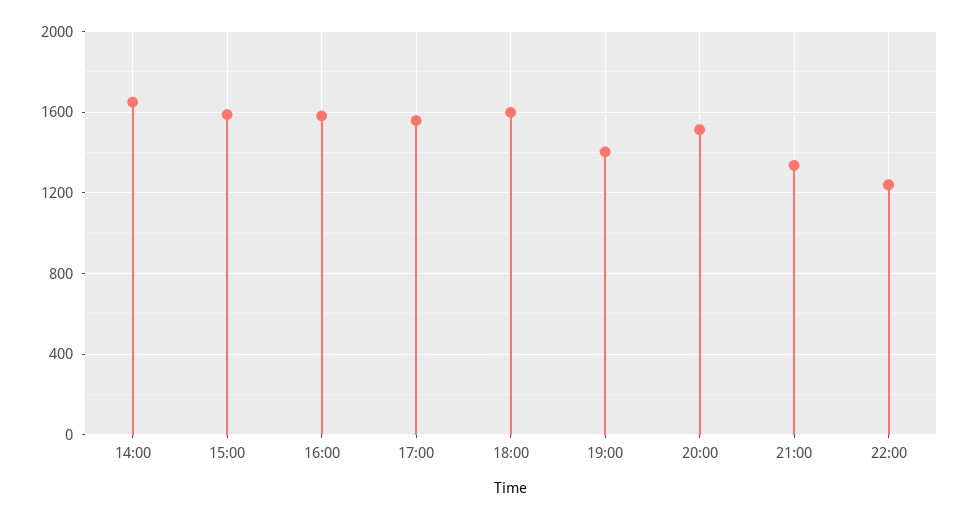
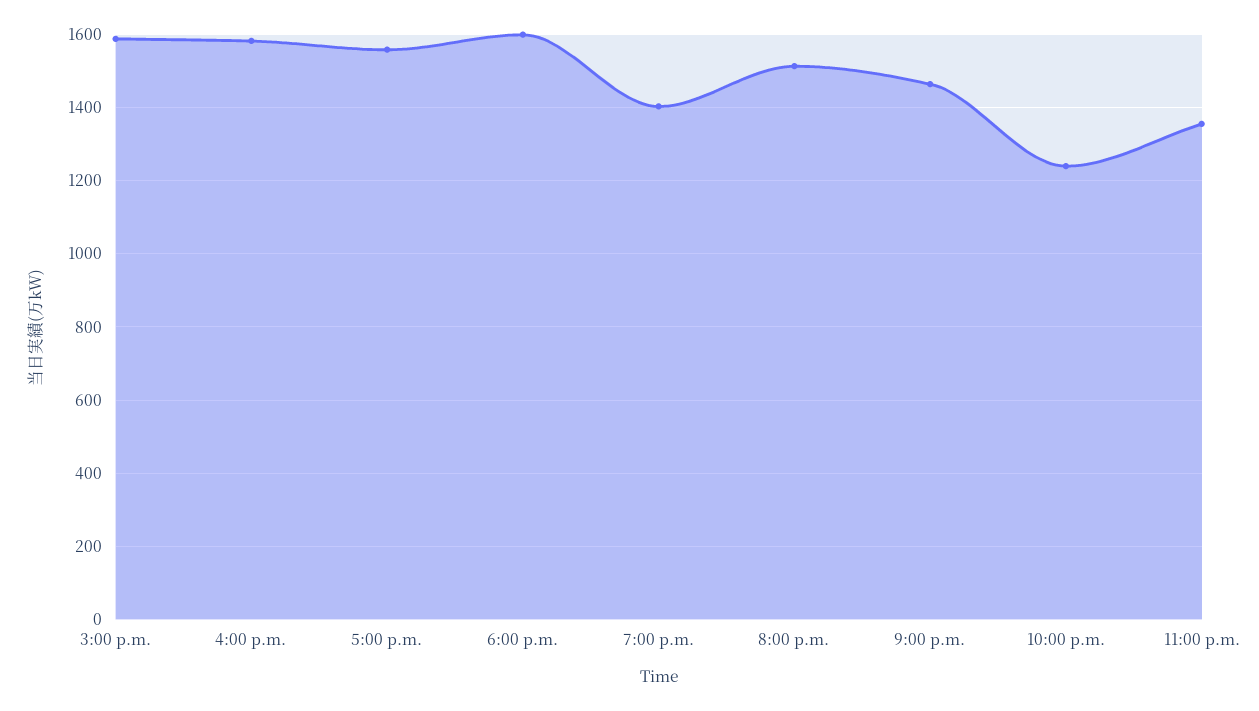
14:00: 1650 -> none
21:00: 1350 -> 1460
11:00 p.m.: none -> 1360

